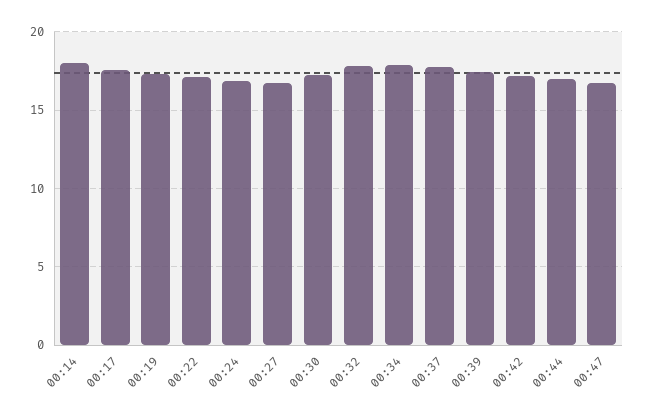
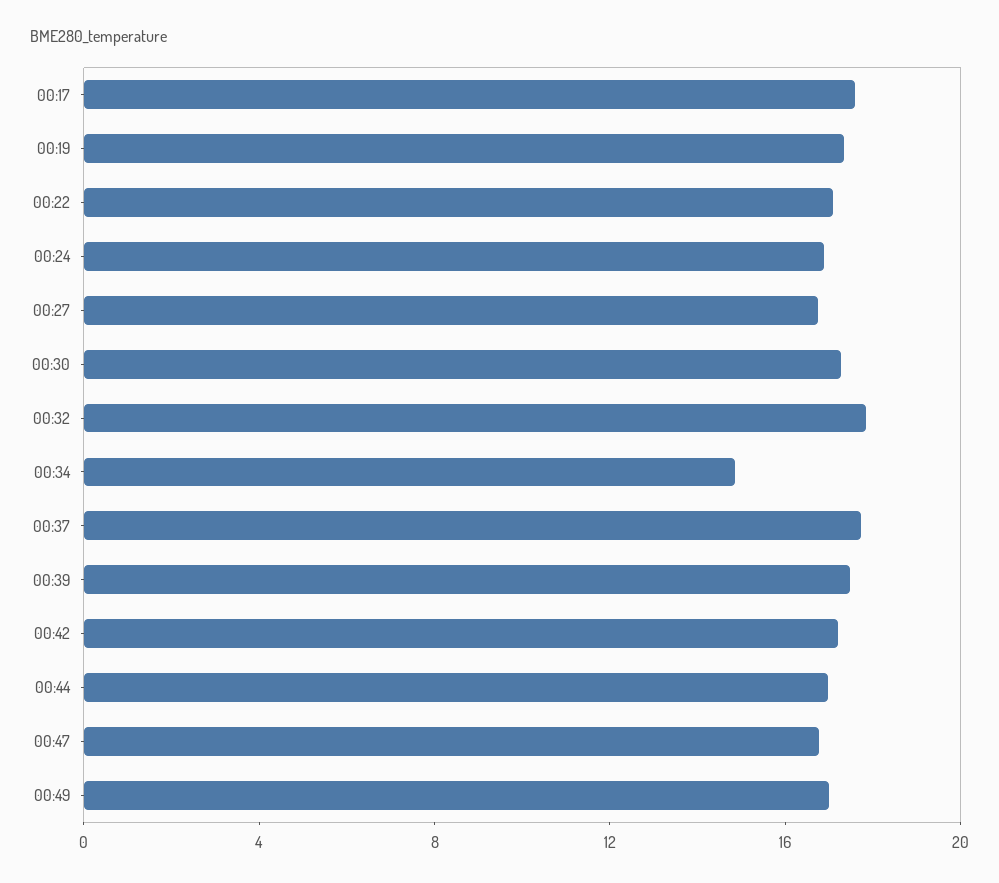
00:14: 18 -> none
00:34: 18 -> 15
00:49: none -> 17

